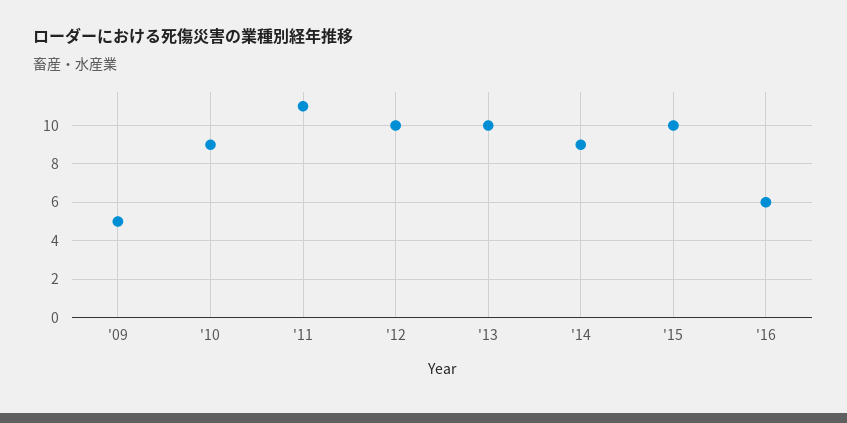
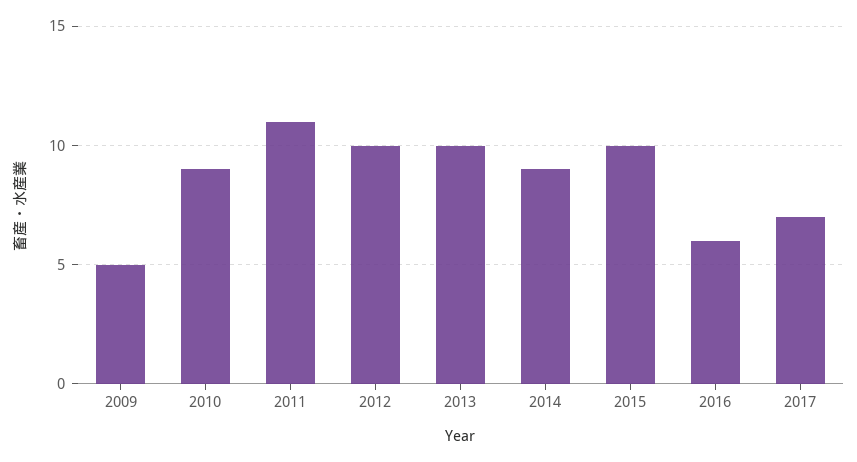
2017: none -> 7

